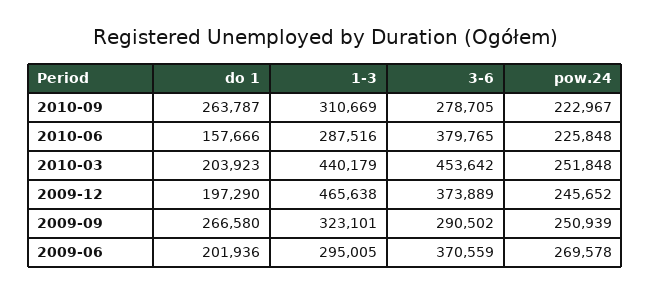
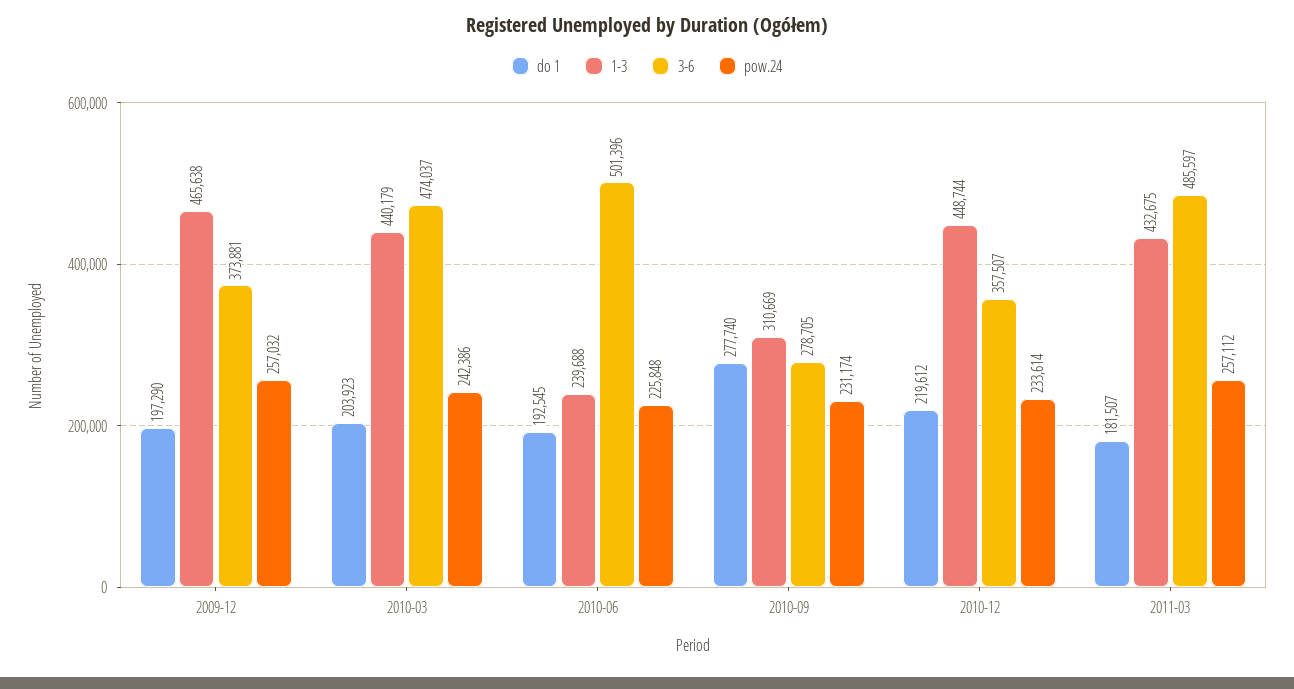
do 1, 2010-09: 263787 -> 277740
pow.24, 2010-09: 222967 -> 231174
do 1, 2010-06: 157666 -> 192545
1-3, 2010-06: 287516 -> 239688
3-6, 2010-06: 379765 -> 501396
3-6, 2010-03: 453642 -> 474037
pow.24, 2010-03: 251848 -> 242386
3-6, 2009-12: 373889 -> 373881
pow.24, 2009-12: 245652 -> 257032
do 1, 2009-09: 266580 -> none
1-3, 2009-09: 323101 -> none
3-6, 2009-09: 290502 -> none
pow.24, 2009-09: 250939 -> none
do 1, 2009-06: 201936 -> none
1-3, 2009-06: 295005 -> none
3-6, 2009-06: 370559 -> none
pow.24, 2009-06: 269578 -> none
do 1, 2010-12: none -> 219612
1-3, 2010-12: none -> 448744
3-6, 2010-12: none -> 357507
pow.24, 2010-12: none -> 233614
do 1, 2011-03: none -> 181507
1-3, 2011-03: none -> 432675
3-6, 2011-03: none -> 485597
pow.24, 2011-03: none -> 257112

